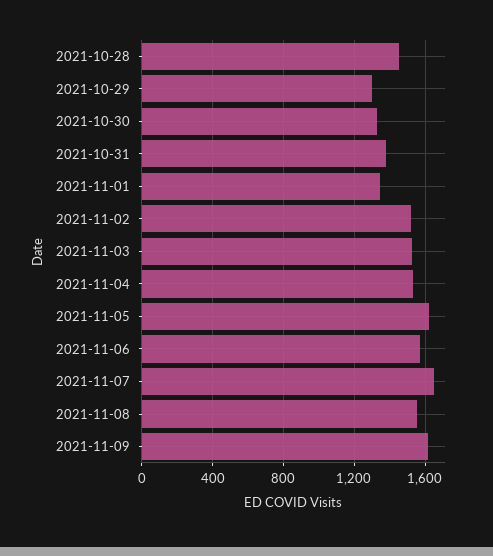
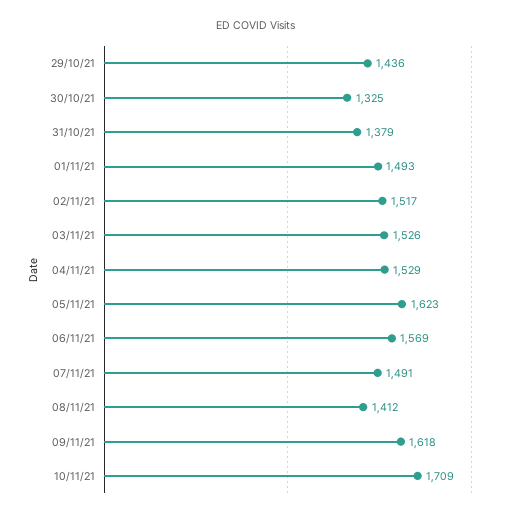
2021-10-28: 1450 -> none
2021-10-29: 1300 -> 1436
2021-11-01: 1350 -> 1493
2021-11-07: 1650 -> 1491
2021-11-08: 1550 -> 1412
10/11/21: none -> 1709

